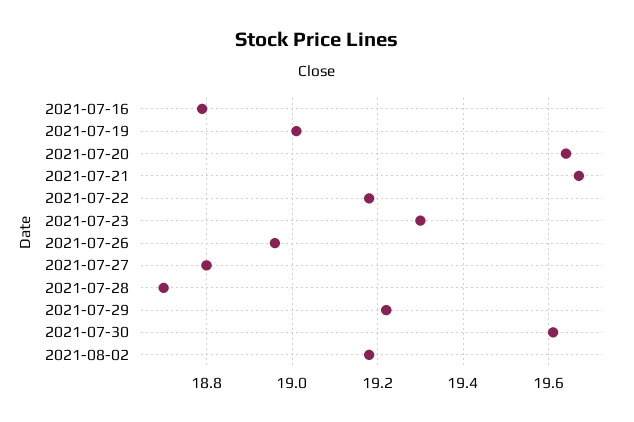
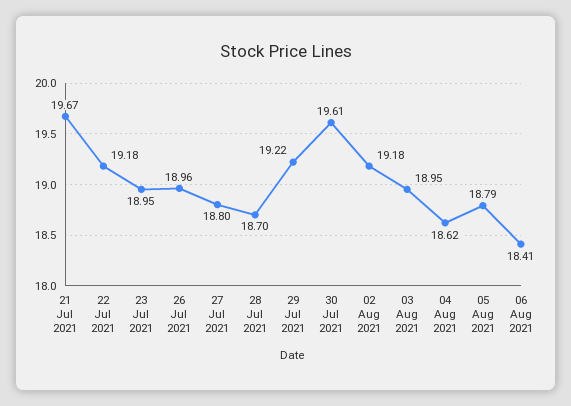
2021-07-16: 18.8 -> none
2021-07-19: 19 -> none
2021-07-20: 19.65 -> none
2021-07-23: 19.3 -> 18.95
03 Aug 2021: none -> 18.95
04 Aug 2021: none -> 18.62
05 Aug 2021: none -> 18.79
06 Aug 2021: none -> 18.41

